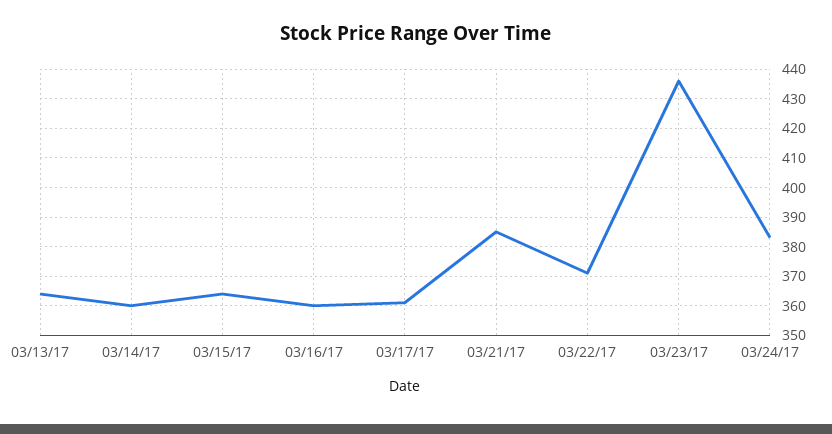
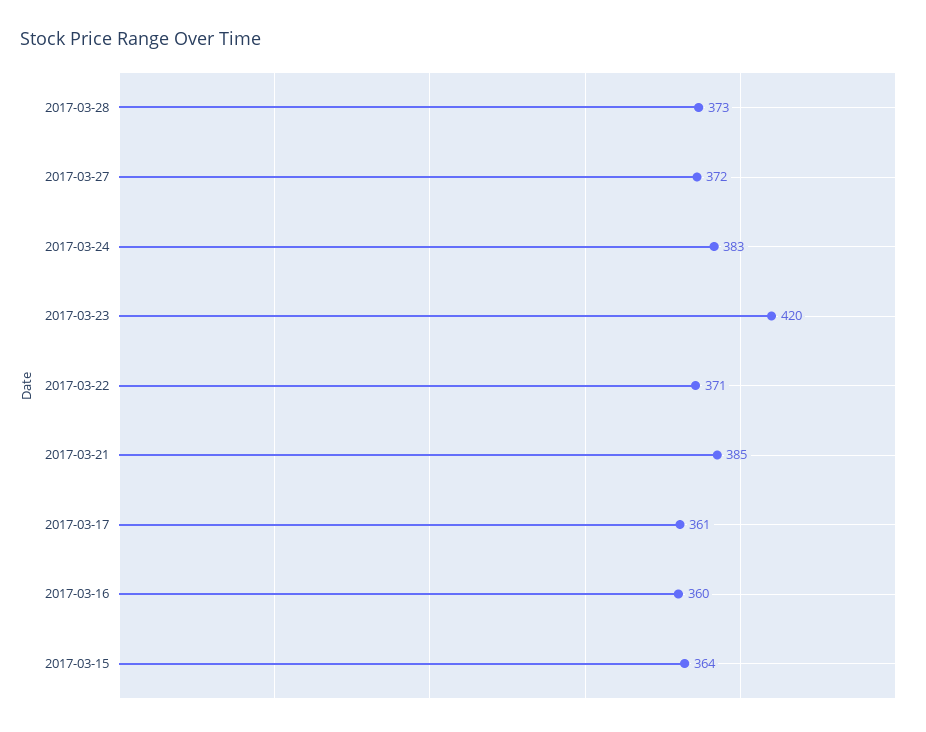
03/13/17: 365 -> none
03/14/17: 360 -> none
03/23/17: 435 -> 420
2017-03-28: none -> 373
2017-03-27: none -> 372

